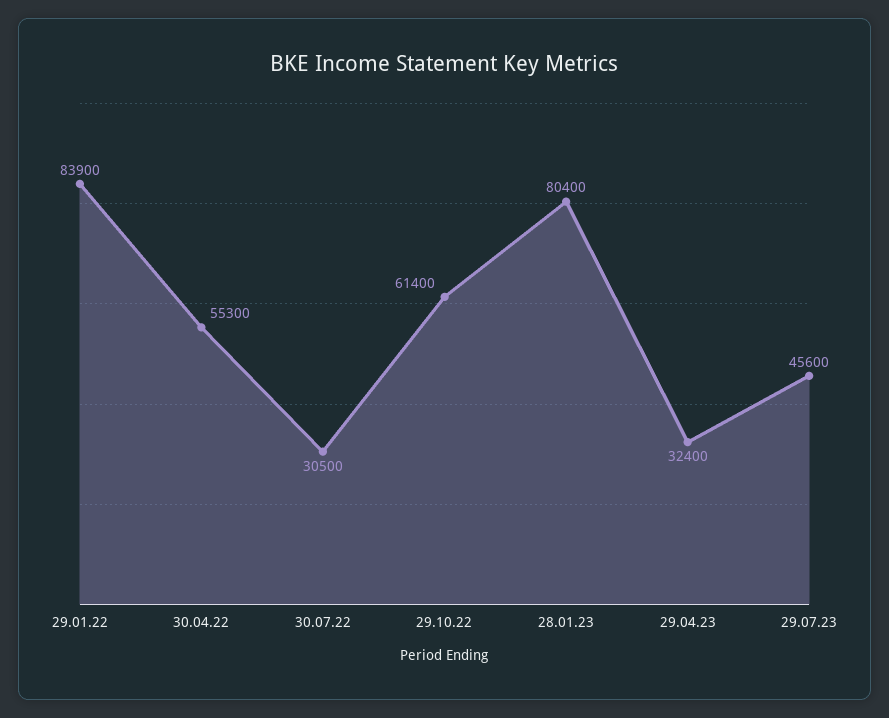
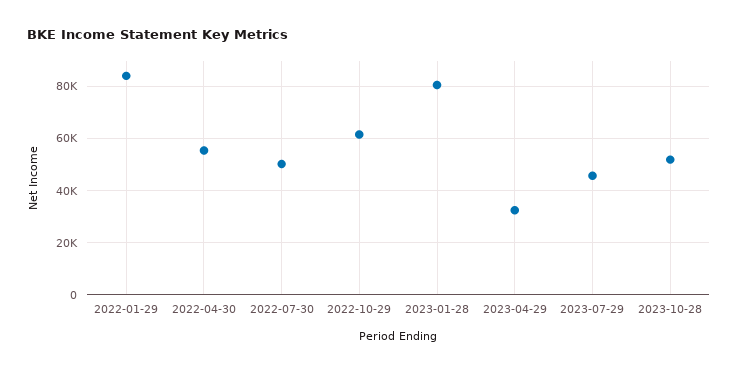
30.07.22: 30500 -> 50000
2023-10-28: none -> 52500

